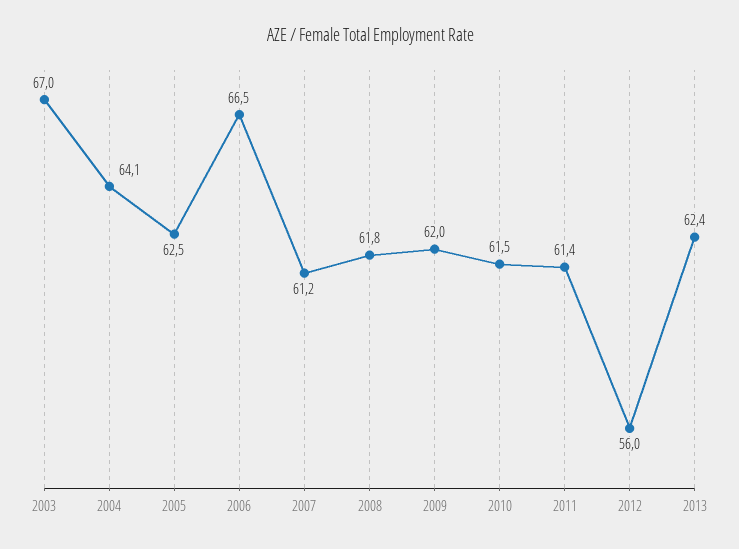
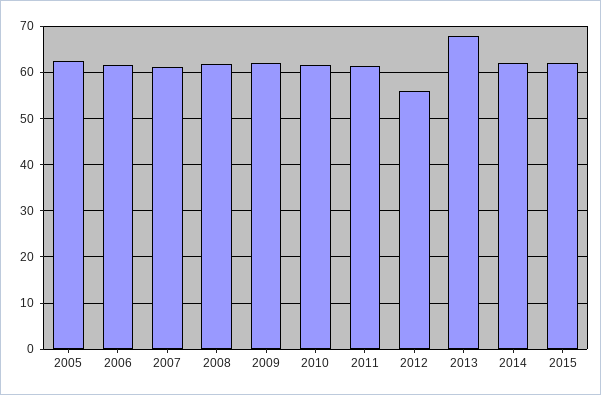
2003: 67 -> none
2004: 64.1 -> none
2006: 66.5 -> 62
2013: 62.4 -> 68
2014: none -> 62
2015: none -> 62

